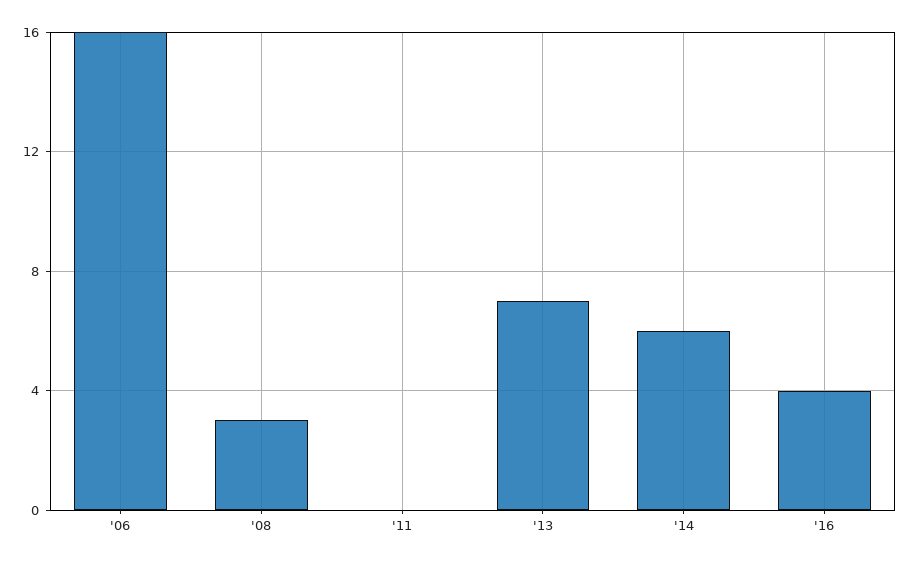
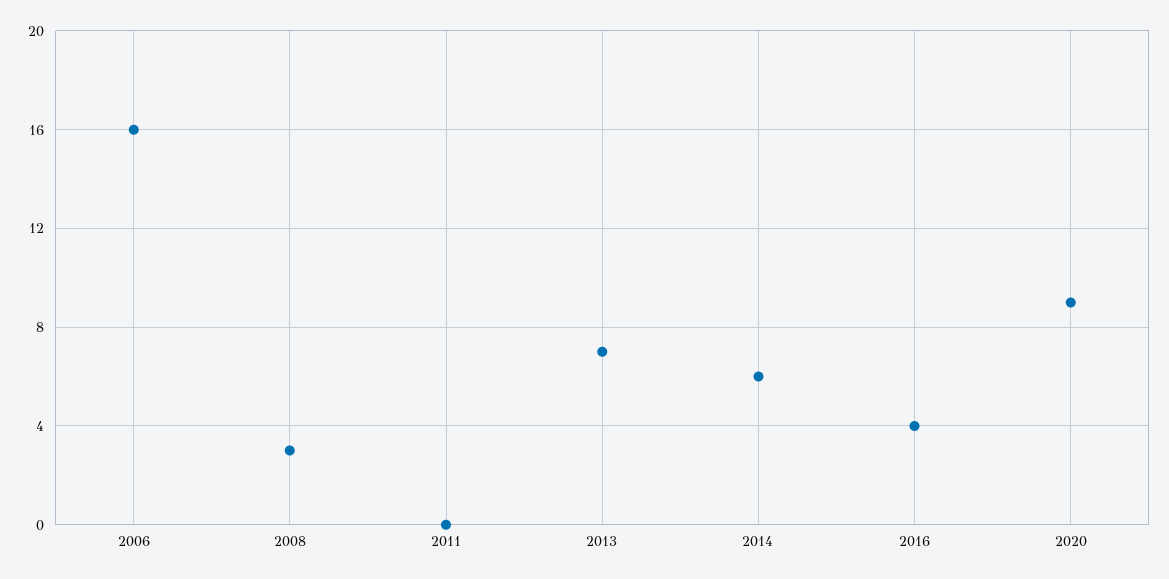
2020: none -> 9

